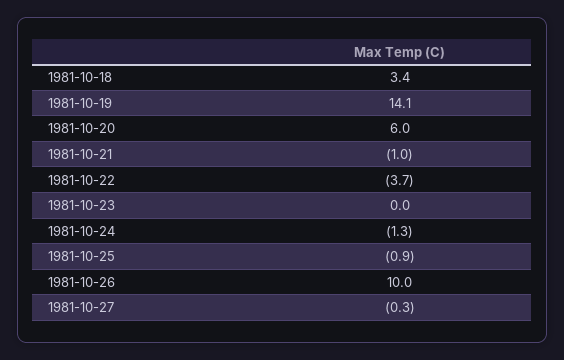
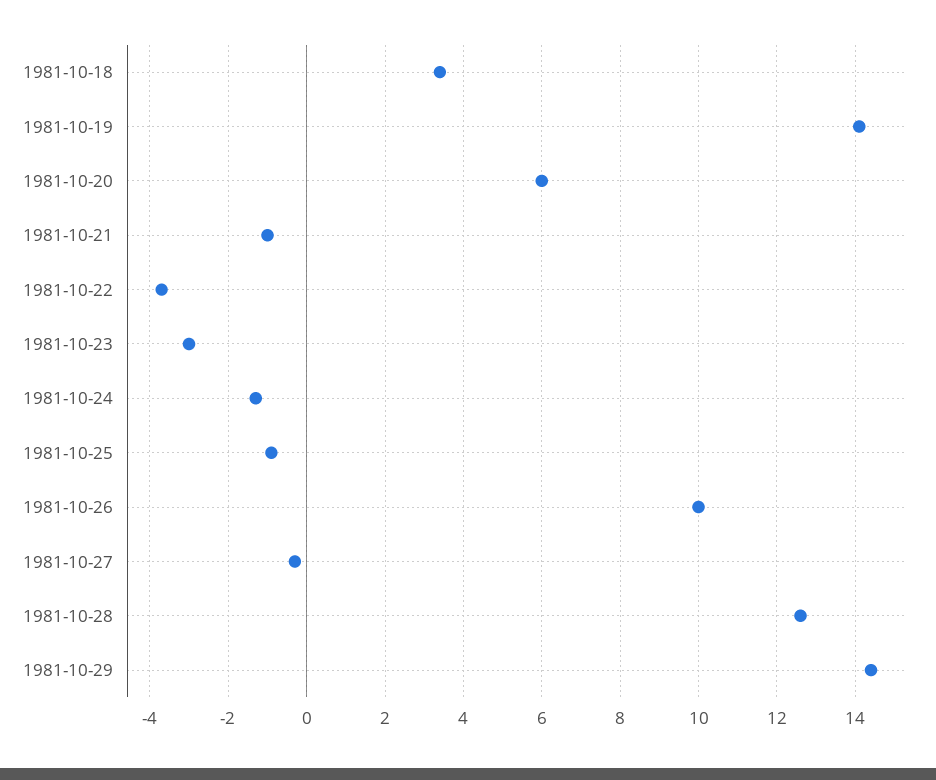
1981-10-23: 0 -> -3
1981-10-28: none -> 12.5
1981-10-29: none -> 14.5

